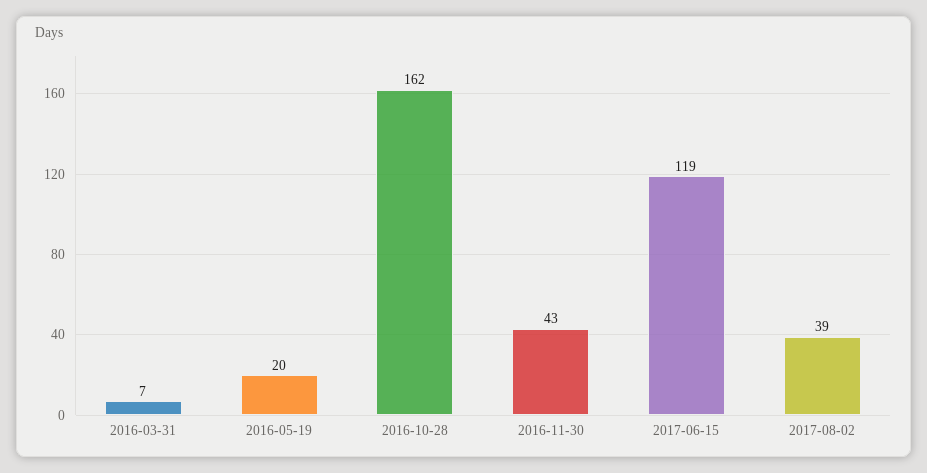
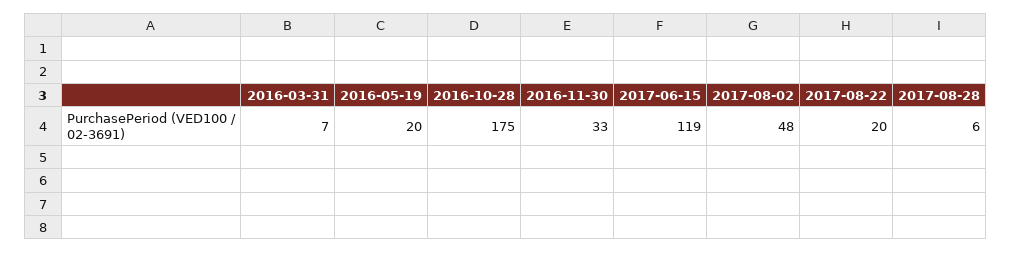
2016-10-28: 162 -> 175
2016-11-30: 43 -> 33
2017-08-02: 39 -> 48
2017-08-22: none -> 20
2017-08-28: none -> 6

